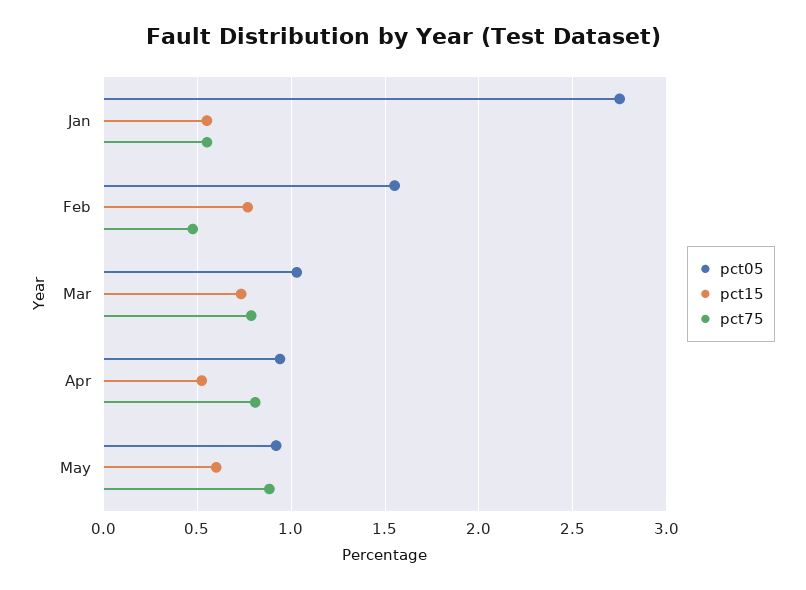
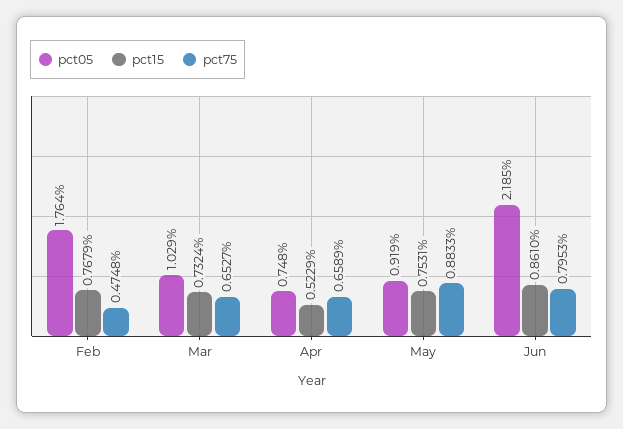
pct05, Jan: 2.75 -> none
pct15, Jan: 0.55 -> none
pct75, Jan: 0.55 -> none
pct05, Feb: 1.55 -> 1.764
pct75, Mar: 0.8 -> 0.6527
pct05, Apr: 0.95 -> 0.748
pct75, Apr: 0.8 -> 0.6589
pct15, May: 0.6 -> 0.7531
pct05, Jun: none -> 2.185
pct15, Jun: none -> 0.861
pct75, Jun: none -> 0.7953

